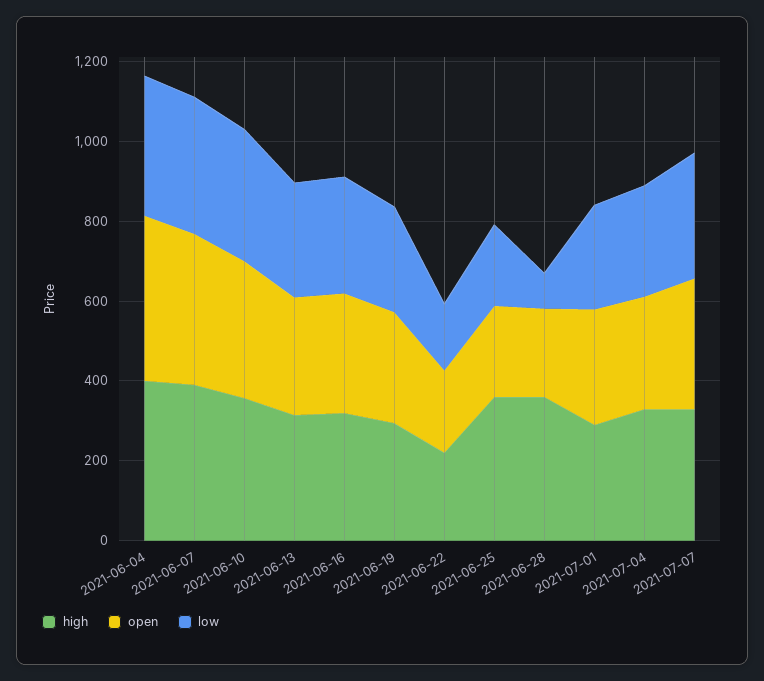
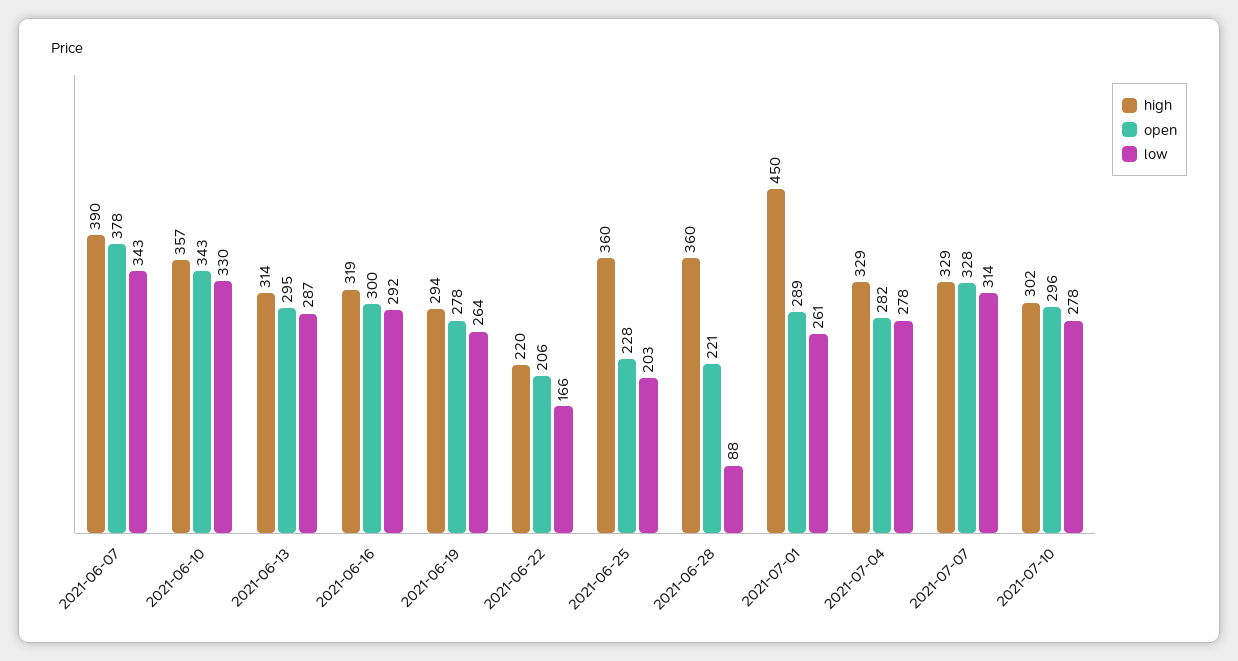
high, 2021-06-04: 400 -> none
open, 2021-06-04: 400 -> none
low, 2021-06-04: 350 -> none
high, 2021-07-01: 300 -> 450
high, 2021-07-10: none -> 302
open, 2021-07-10: none -> 296
low, 2021-07-10: none -> 278

